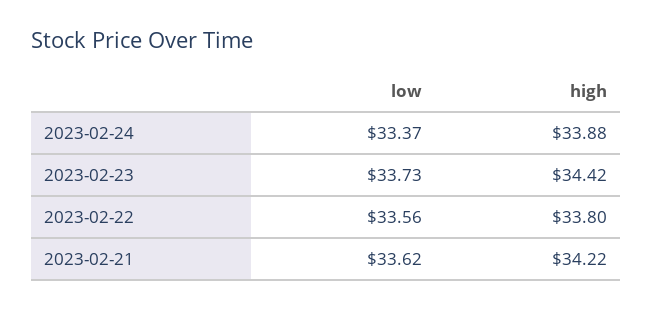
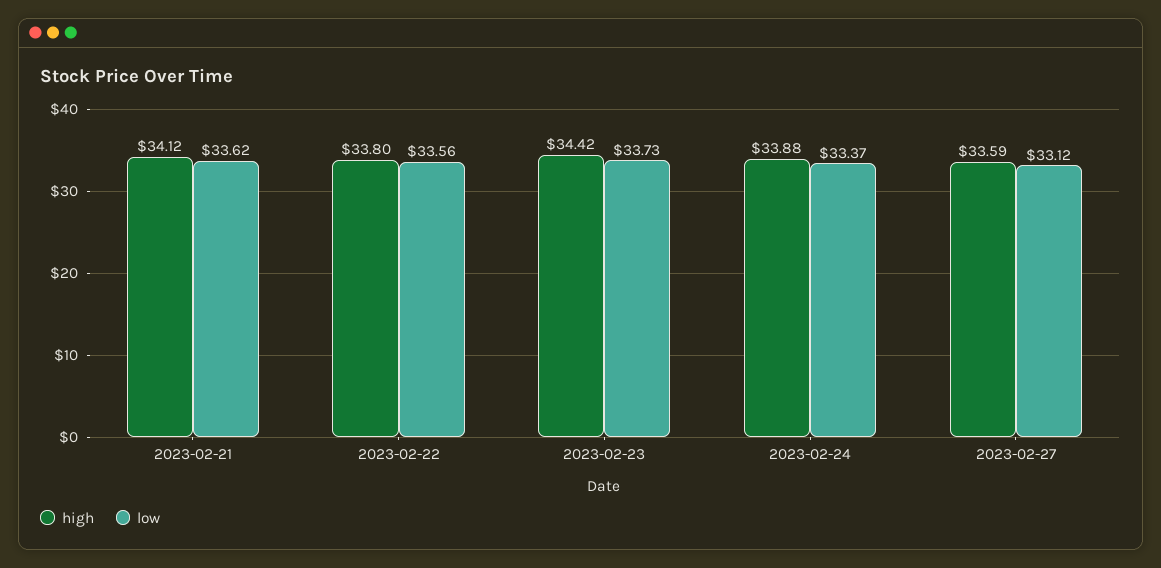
high, 2023-02-21: 34.22 -> 34.12
high, 2023-02-27: none -> 33.59
low, 2023-02-27: none -> 33.12

